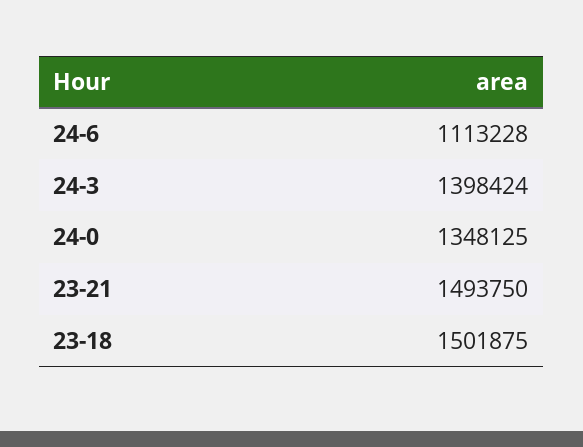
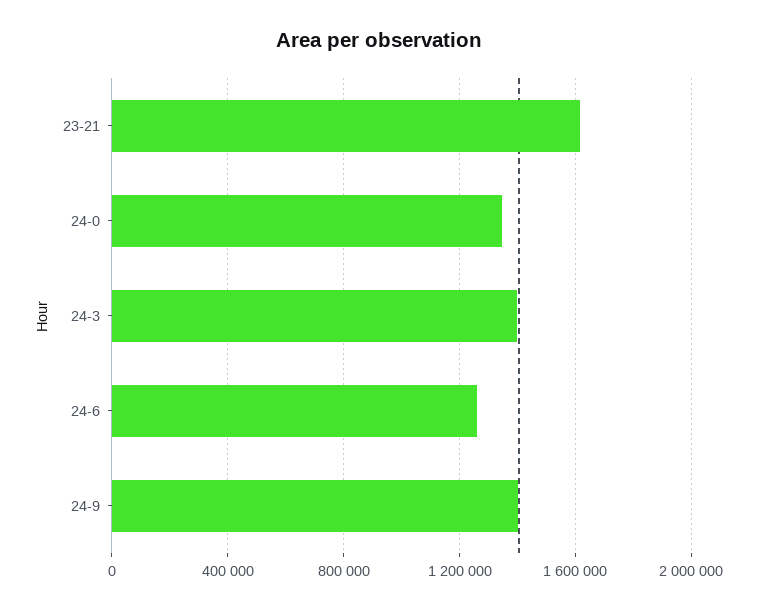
24-6: 1113228 -> 1250000
23-21: 1493750 -> 1600000
23-18: 1501875 -> none
24-9: none -> 1400000

